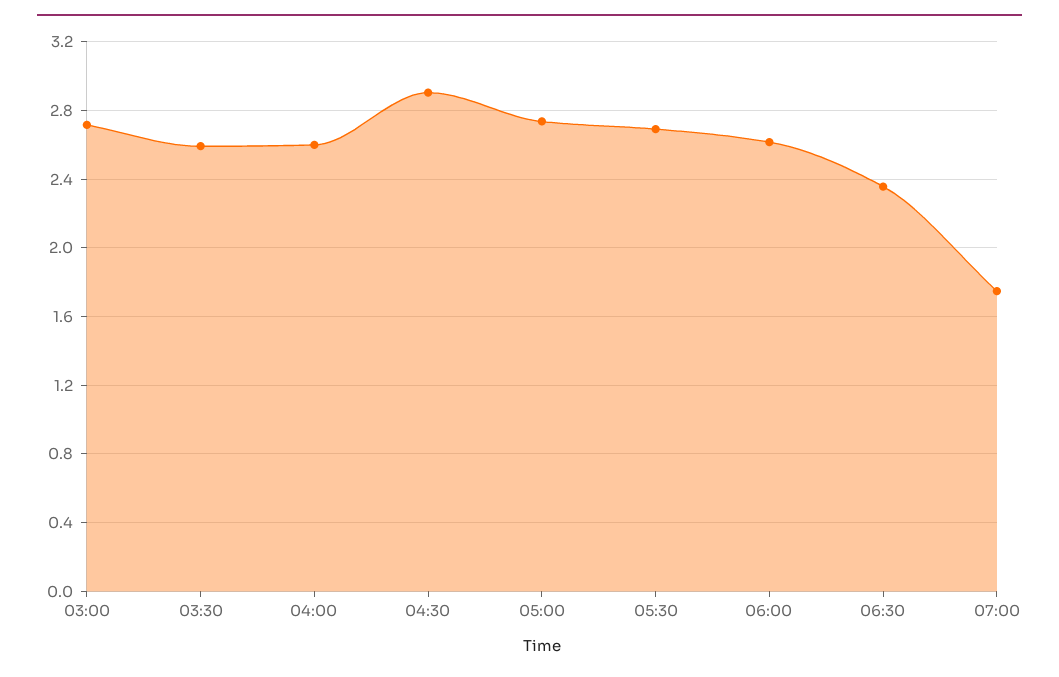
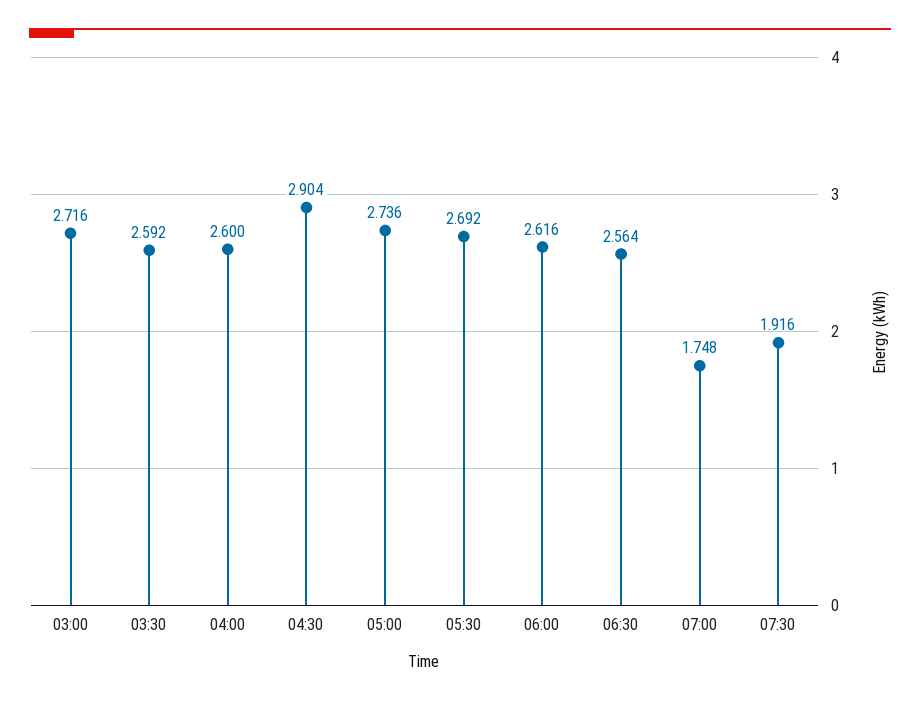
06:30: 2.35 -> 2.564
07:30: none -> 1.916

